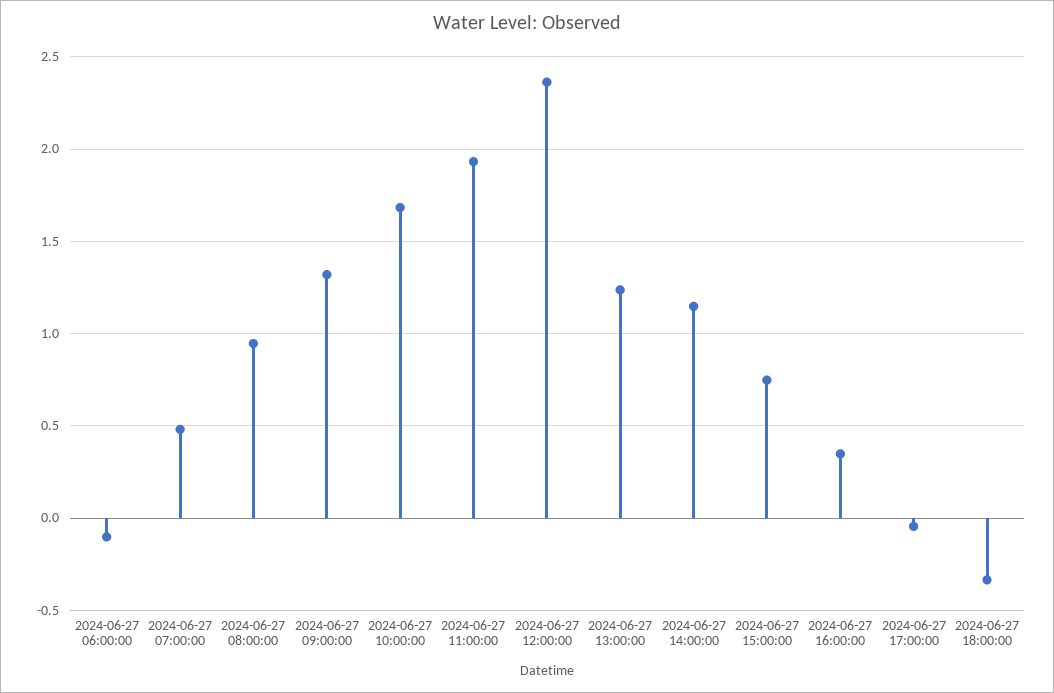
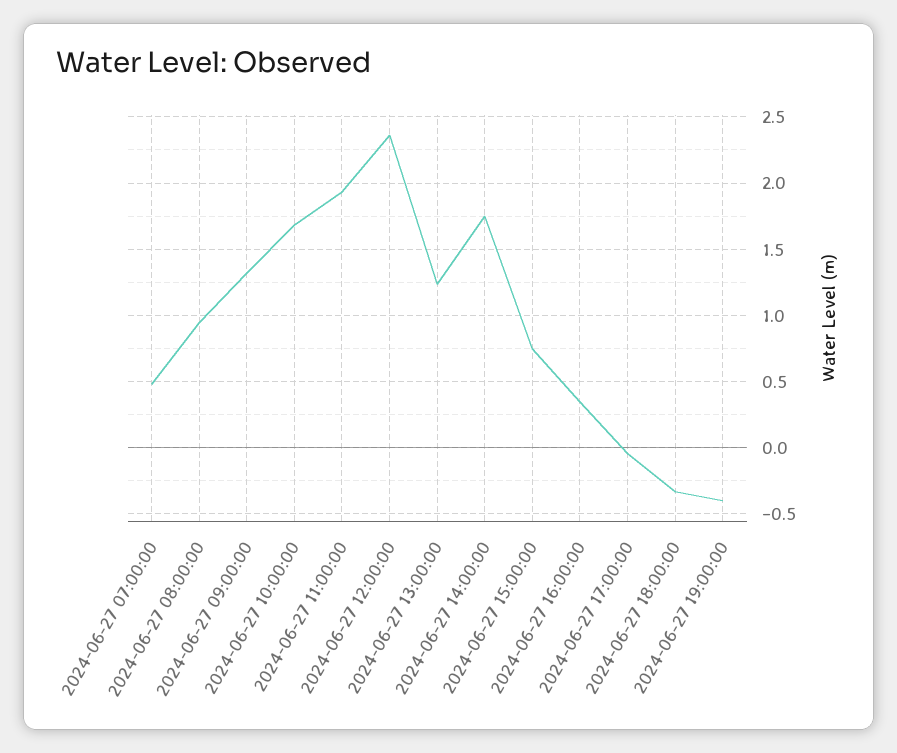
2024-06-27 06:00:00: -0.1 -> none
2024-06-27 14:00:00: 1.15 -> 1.75
2024-06-27 19:00:00: none -> -0.4

